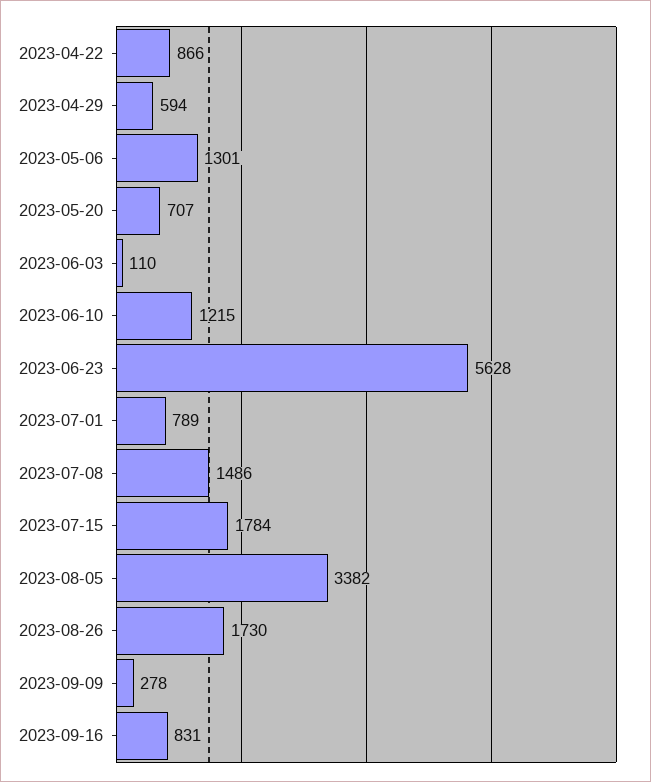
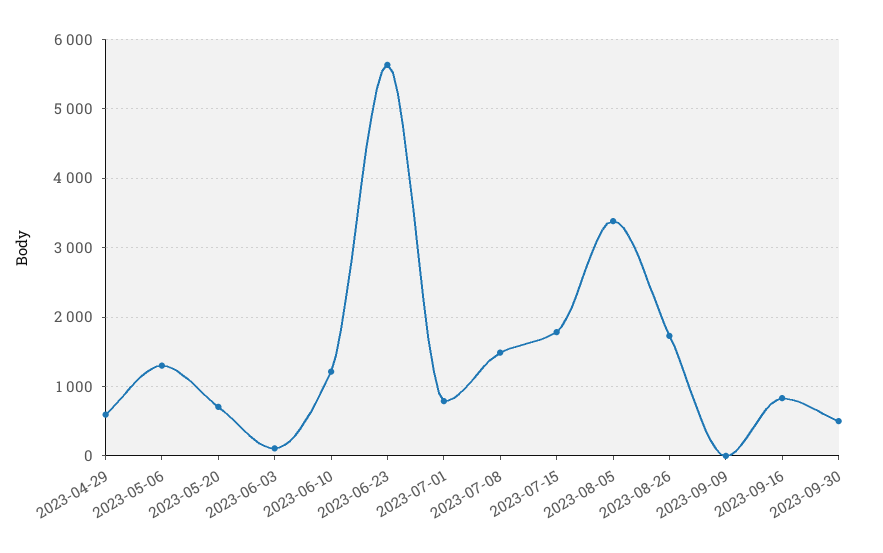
2023-04-22: 866 -> none
2023-09-09: 278 -> 0
2023-09-30: none -> 500

